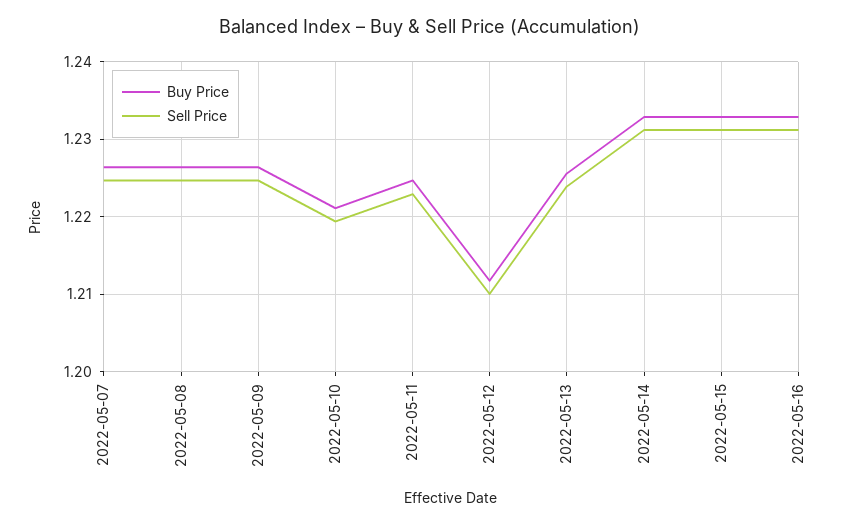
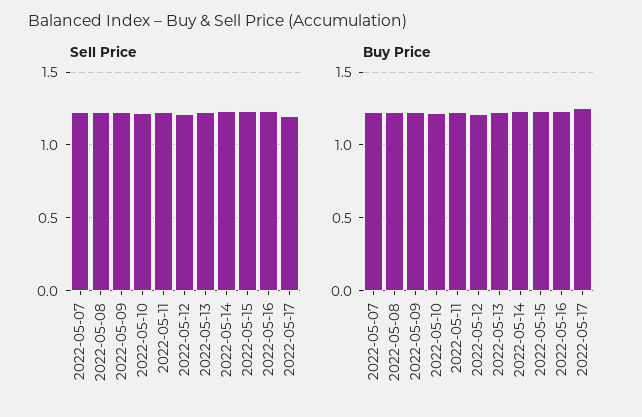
Sell Price, 2022-05-17: none -> 1.2
Buy Price, 2022-05-17: none -> 1.25

